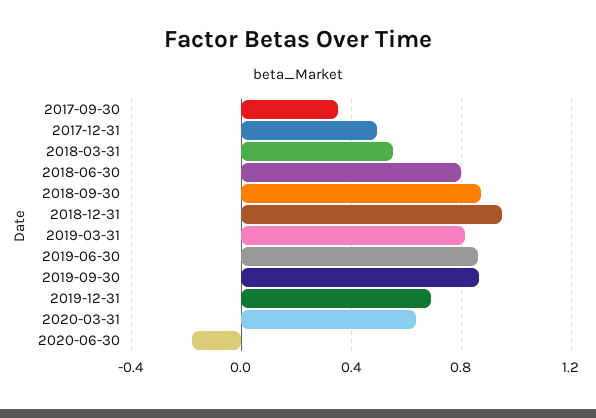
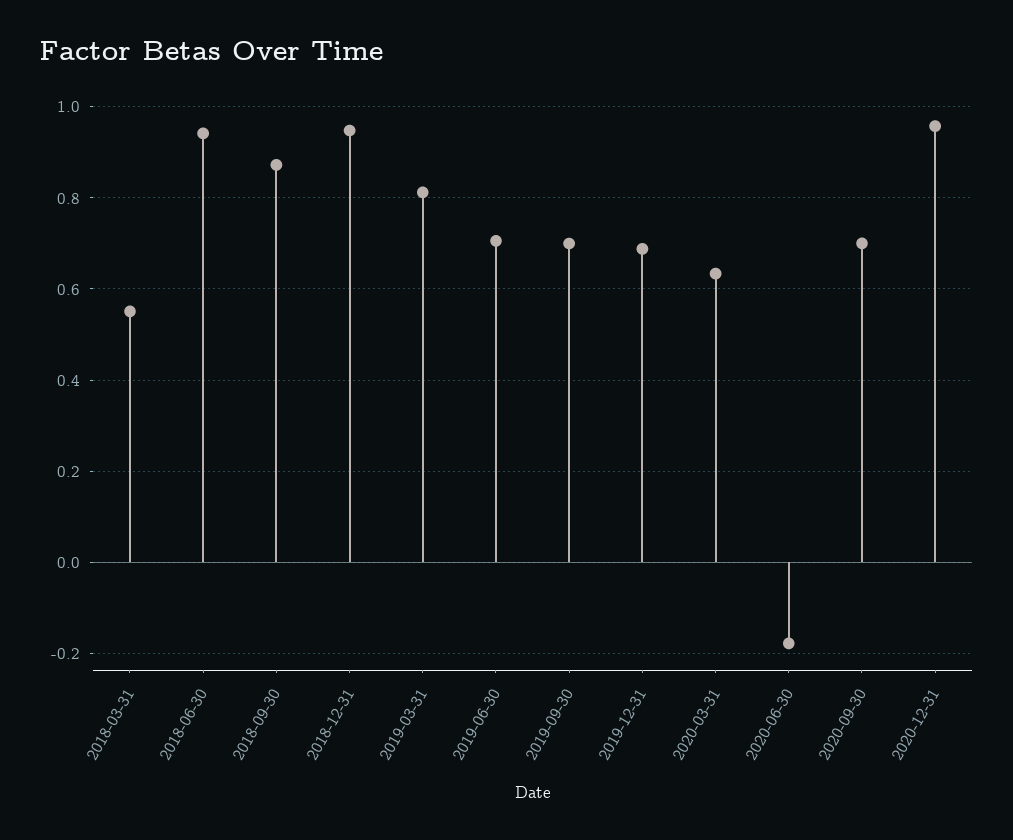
2017-09-30: 0.35 -> none
2017-12-31: 0.5 -> none
2018-06-30: 0.8 -> 0.94
2019-06-30: 0.85 -> 0.7
2019-09-30: 0.85 -> 0.7
2020-09-30: none -> 0.7
2020-12-31: none -> 0.96

